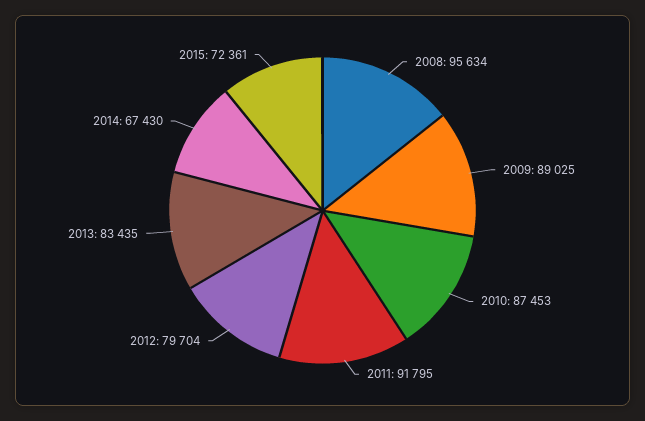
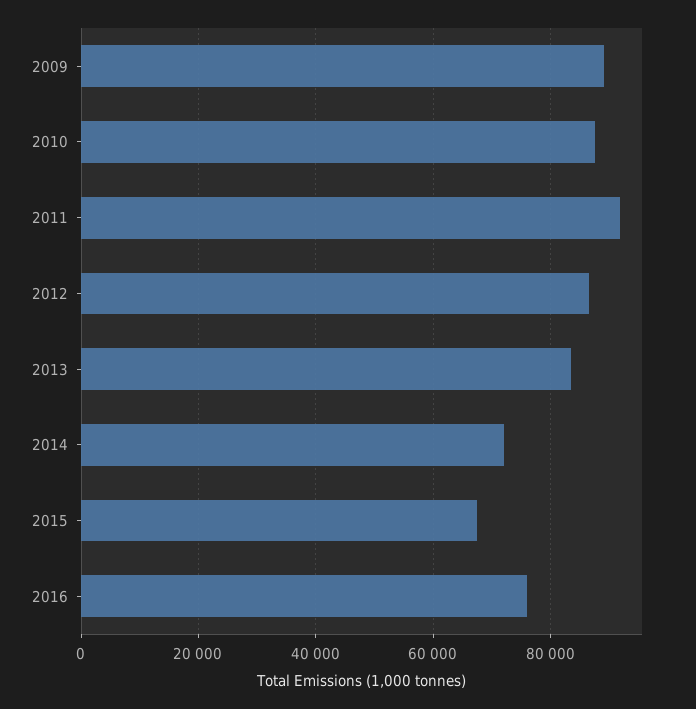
2008: 95634 -> none
2012: 79704 -> 86000
2014: 67430 -> 72000
2015: 72361 -> 68000
2016: none -> 76000

